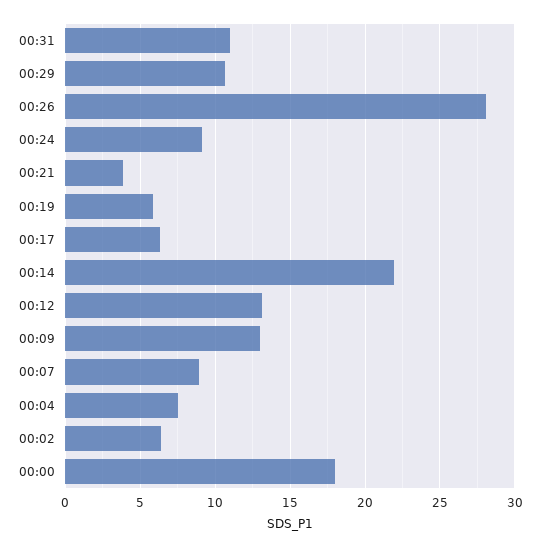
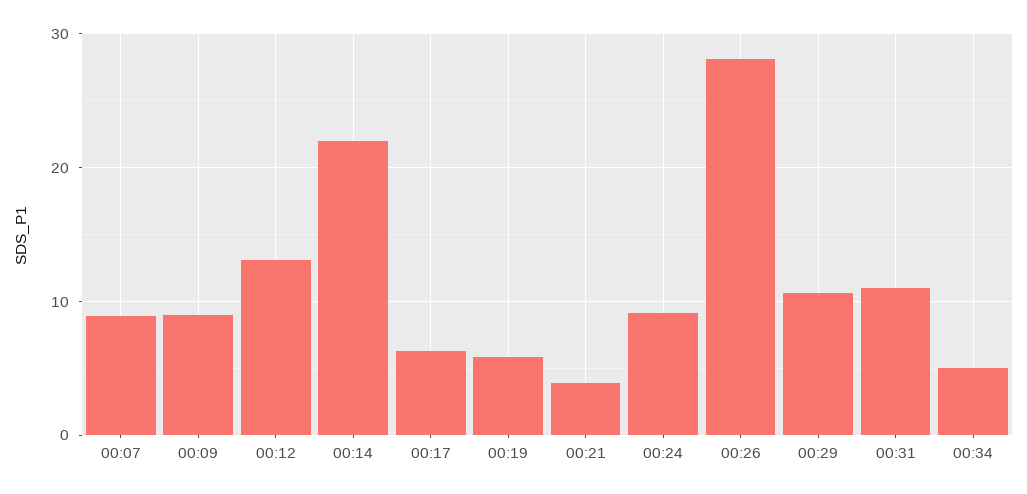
00:09: 13 -> 9
00:04: 7.5 -> none
00:02: 6.5 -> none
00:00: 18 -> none
00:34: none -> 5

